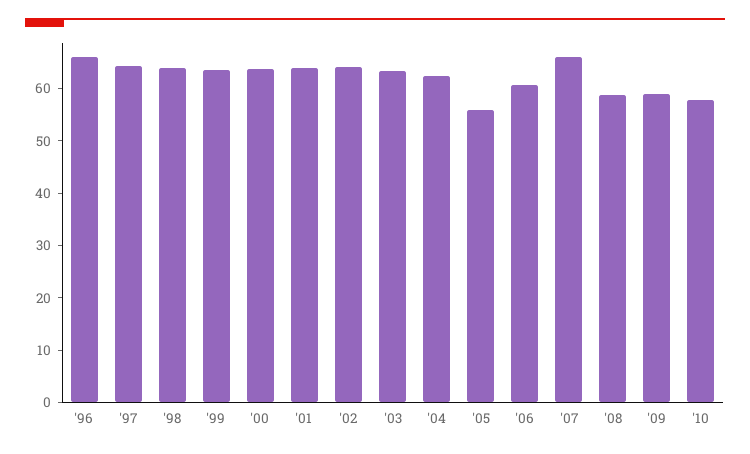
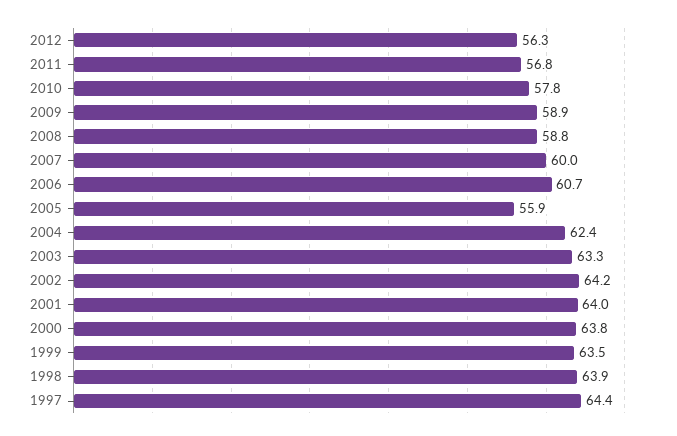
'96: 66 -> none
'07: 66 -> 60
2012: none -> 56.3
2011: none -> 56.8

